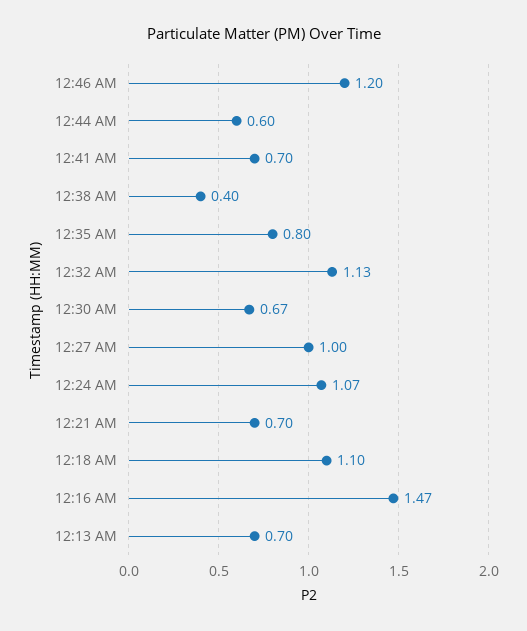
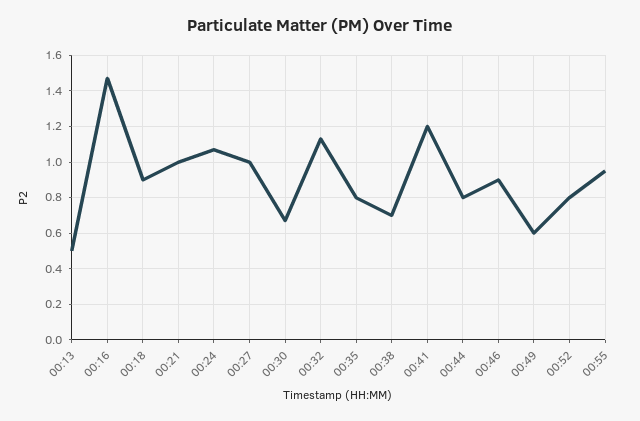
12:46 AM: 1.2 -> 0.9
12:44 AM: 0.6 -> 0.8
12:41 AM: 0.7 -> 1.2
12:38 AM: 0.4 -> 0.7
12:21 AM: 0.7 -> 1
12:18 AM: 1.1 -> 0.9
12:13 AM: 0.7 -> 0.5
00:49: none -> 0.6
00:52: none -> 0.8
00:55: none -> 0.95

